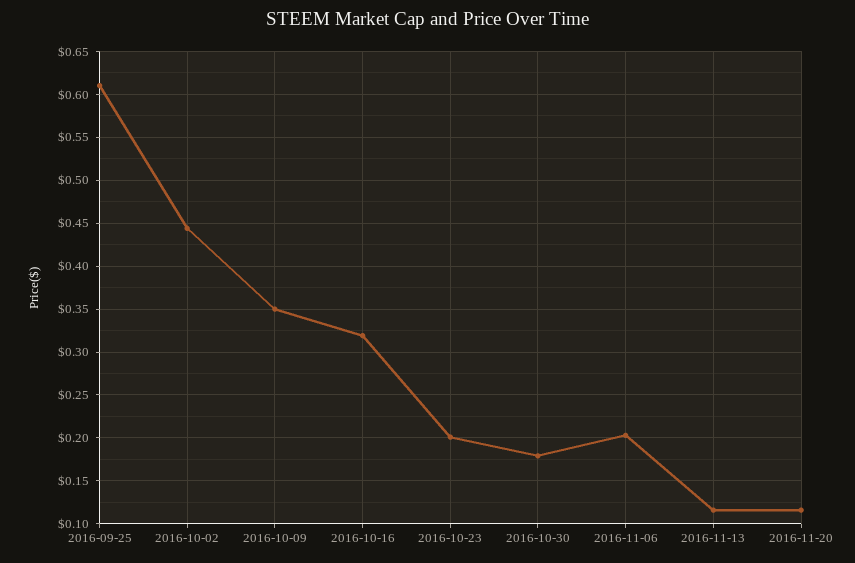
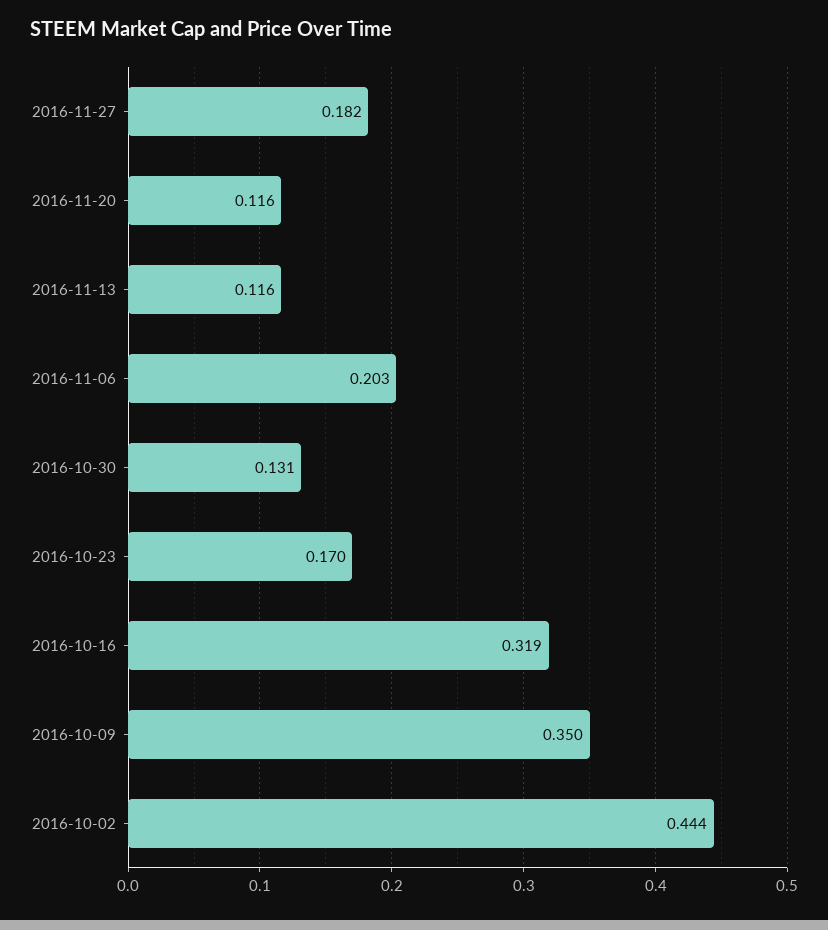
2016-09-25: 0.61 -> none
2016-10-23: 0.2 -> 0.17
2016-10-30: 0.18 -> 0.131
2016-11-27: none -> 0.182

